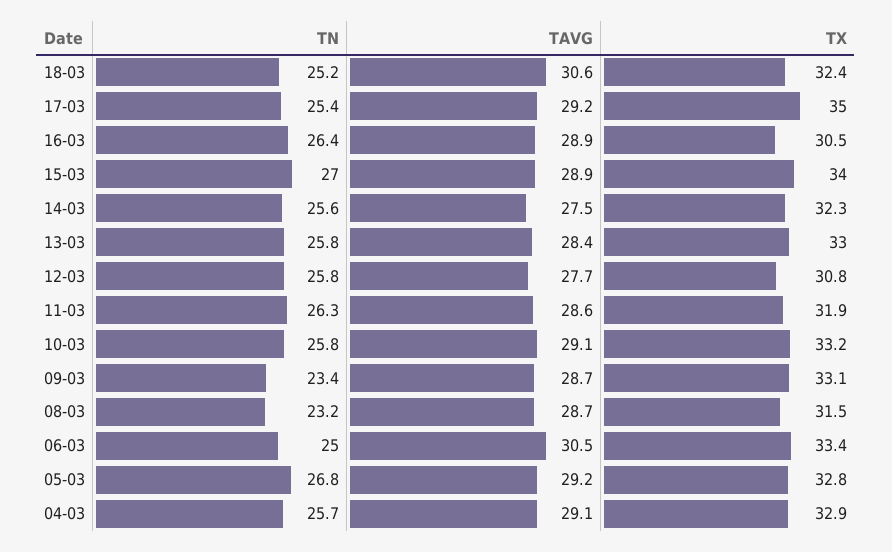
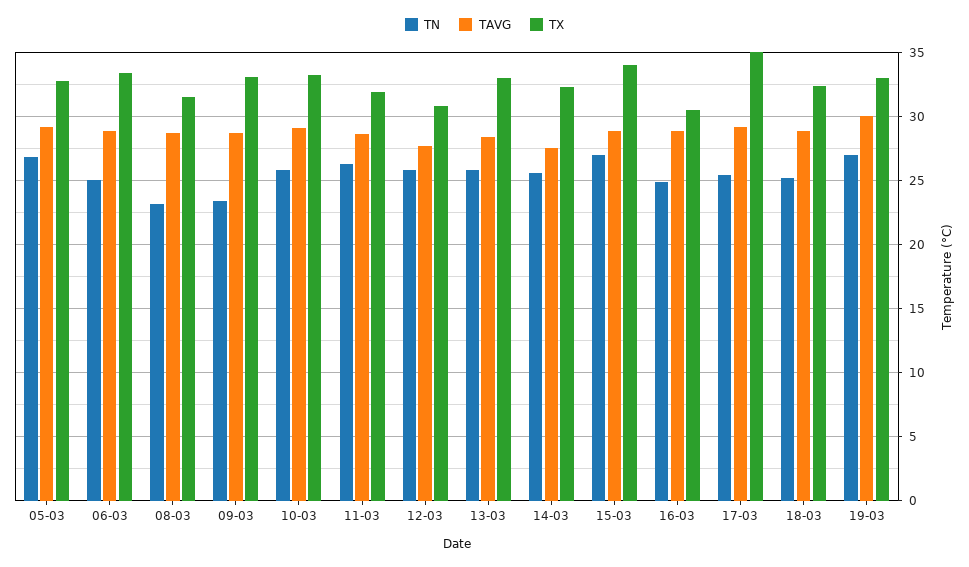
TAVG, 18-03: 30.6 -> 29
TN, 16-03: 26.4 -> 25
TAVG, 06-03: 30.5 -> 29
TN, 04-03: 25.7 -> none
TAVG, 04-03: 29.1 -> none
TX, 04-03: 32.9 -> none
TN, 19-03: none -> 27
TAVG, 19-03: none -> 30
TX, 19-03: none -> 33

